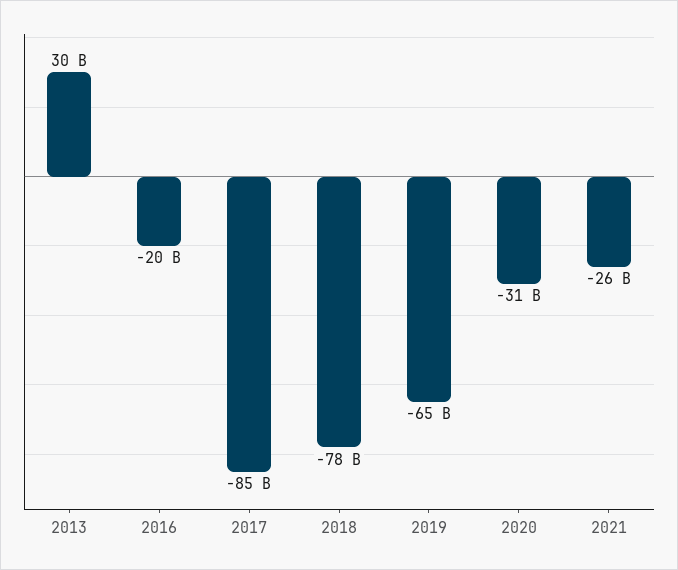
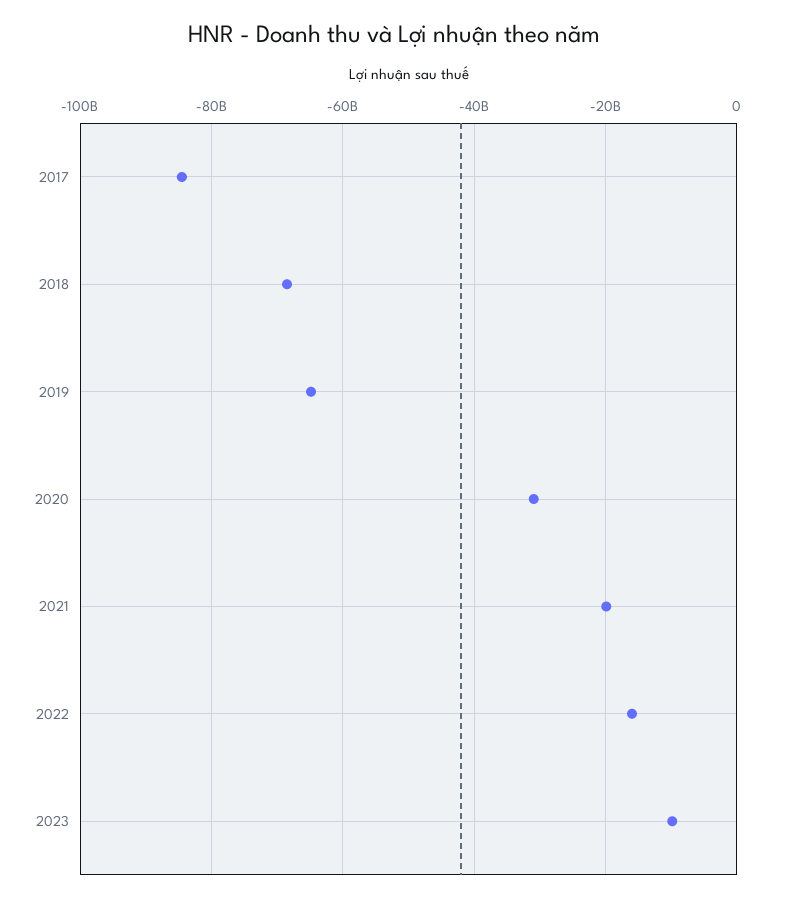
2013: 30000000000 -> none
2016: -20000000000 -> none
2018: -78000000000 -> -68000000000
2021: -26000000000 -> -20000000000
2022: none -> -16000000000
2023: none -> -10000000000

